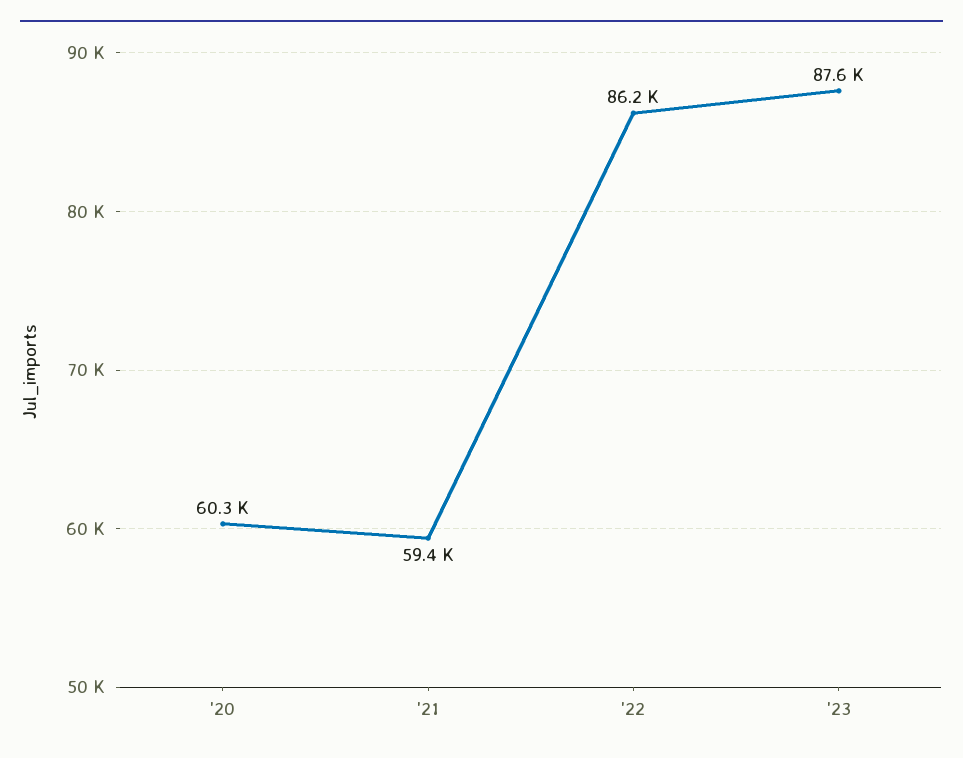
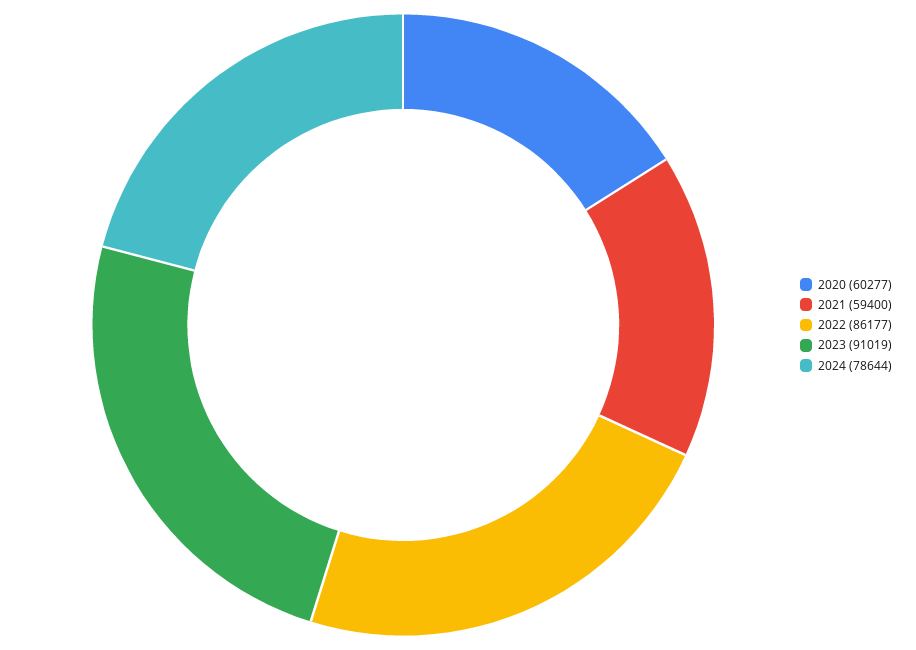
'23: 87600 -> 91019
2024: none -> 78644

